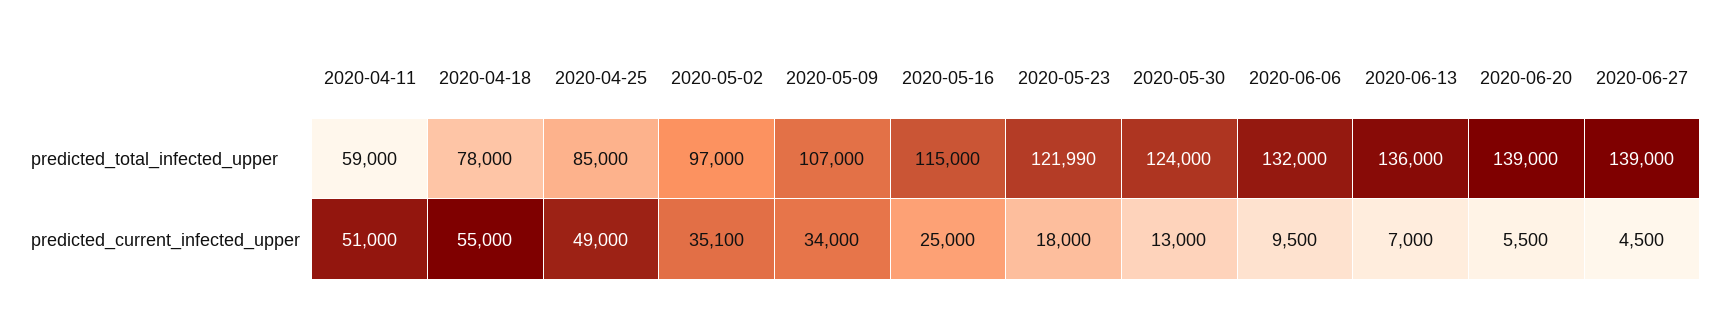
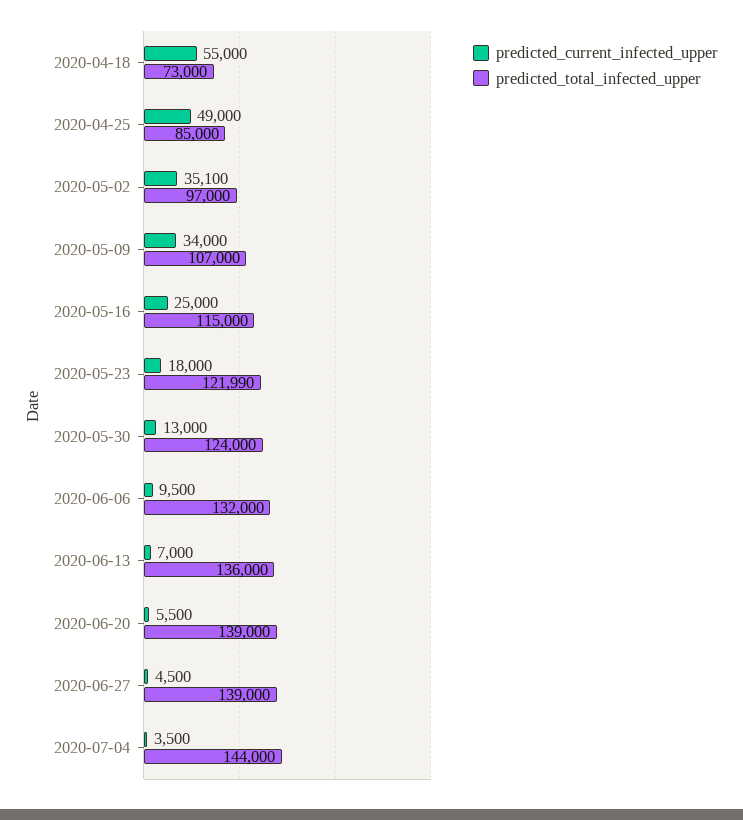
predicted_total_infected_upper, 2020-04-11: 59000 -> none
predicted_total_infected_upper, 2020-04-18: 78000 -> 73000
predicted_current_infected_upper, 2020-04-11: 51000 -> none
predicted_current_infected_upper, 2020-07-04: none -> 3500
predicted_total_infected_upper, 2020-07-04: none -> 144000

